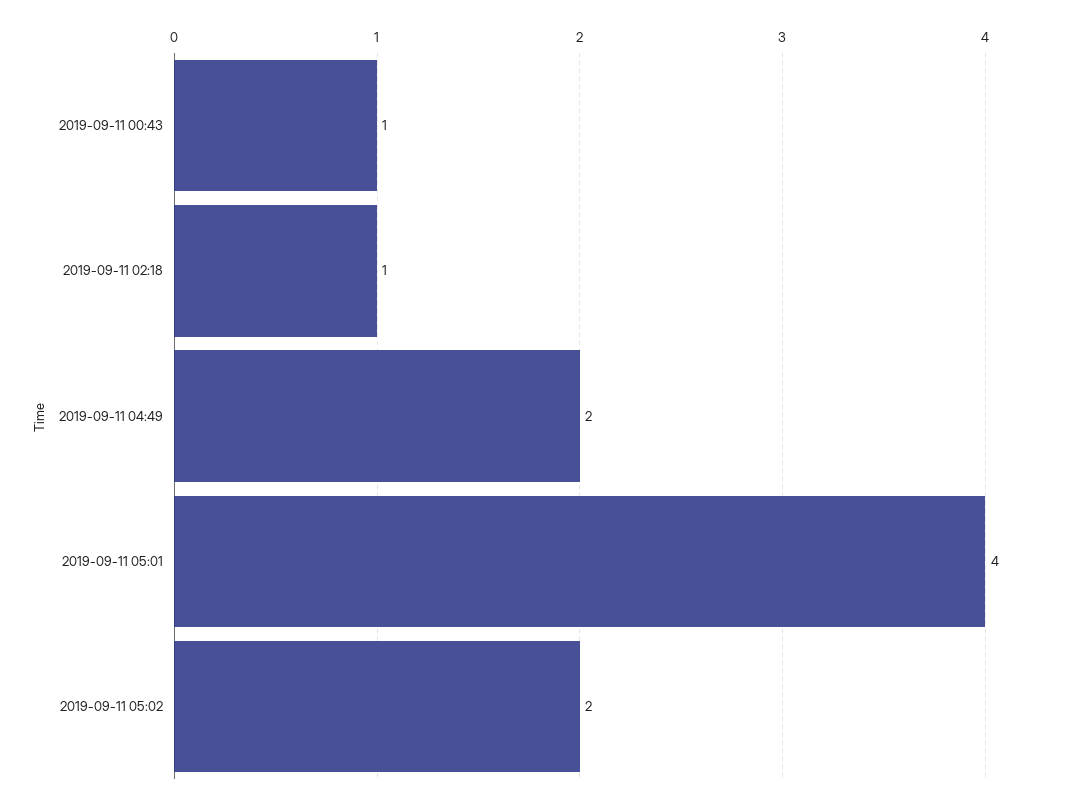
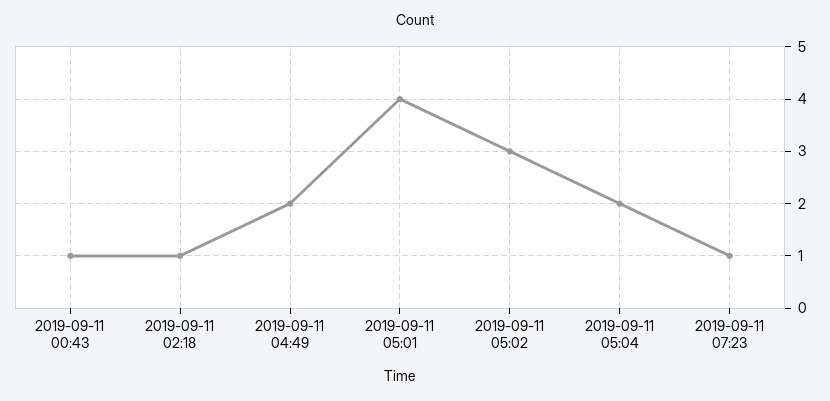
2019-09-11 05:02: 2 -> 3
2019-09-11 05:04: none -> 2
2019-09-11 07:23: none -> 1

